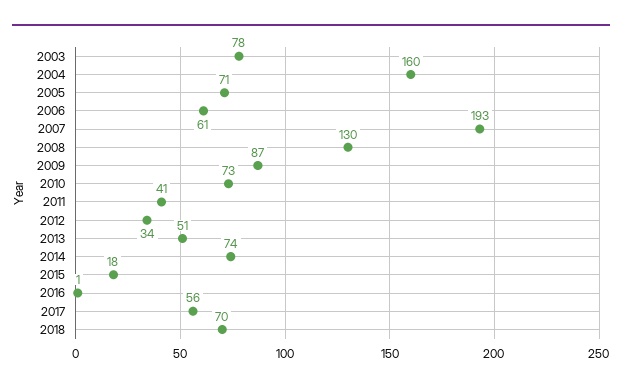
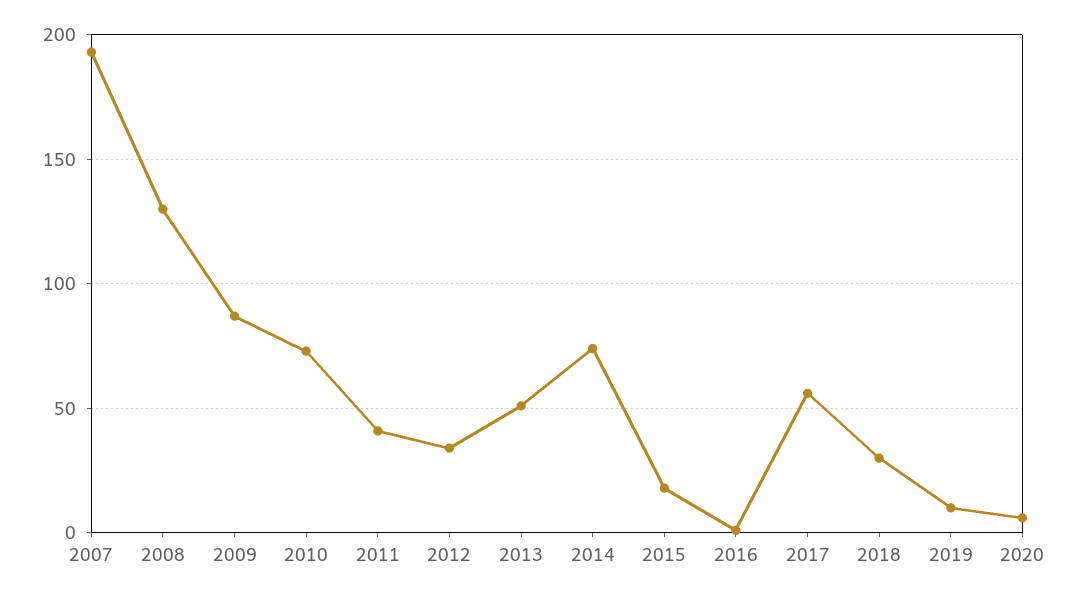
2003: 78 -> none
2004: 160 -> none
2005: 71 -> none
2006: 61 -> none
2018: 70 -> 30
2019: none -> 10
2020: none -> 5

